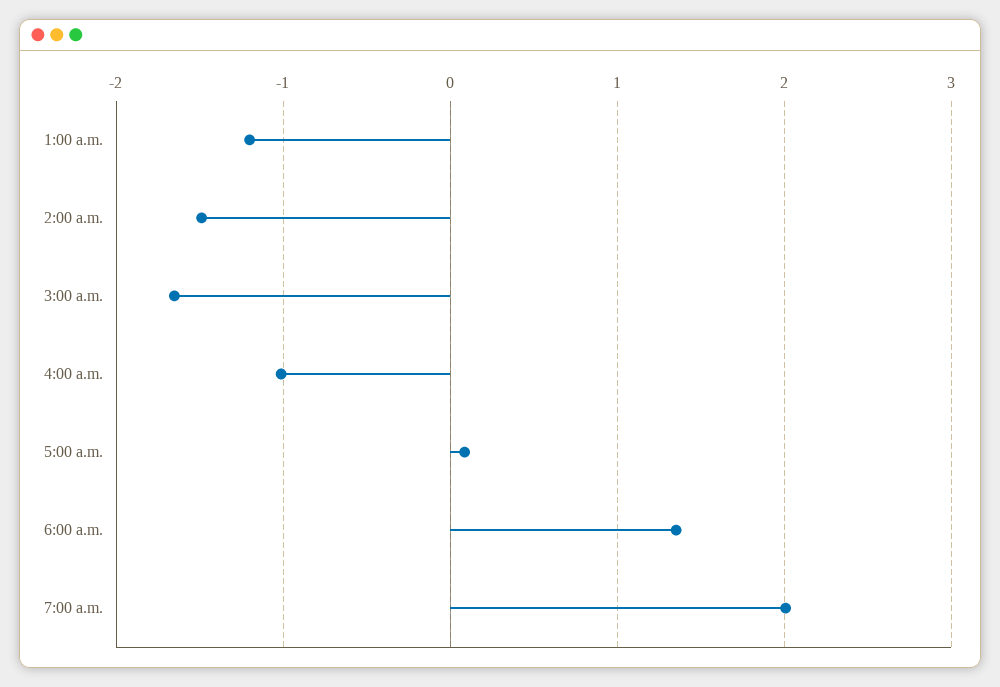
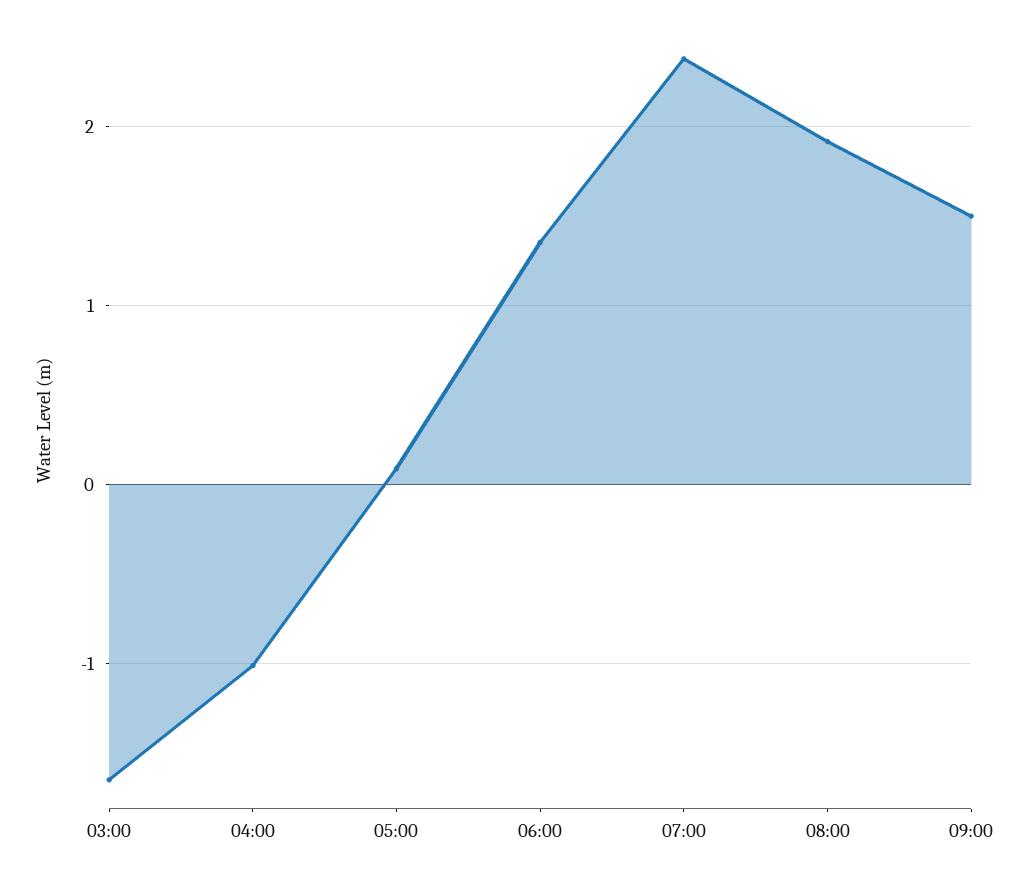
1:00 a.m.: -1.2 -> none
2:00 a.m.: -1.5 -> none
7:00 a.m.: 2 -> 2.4
08:00: none -> 1.9
09:00: none -> 1.5

